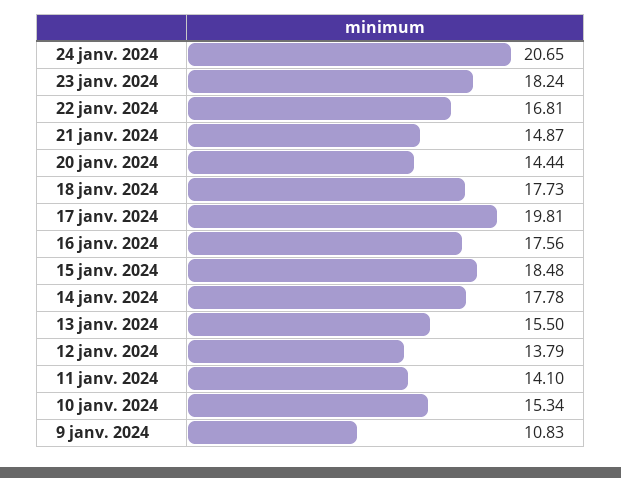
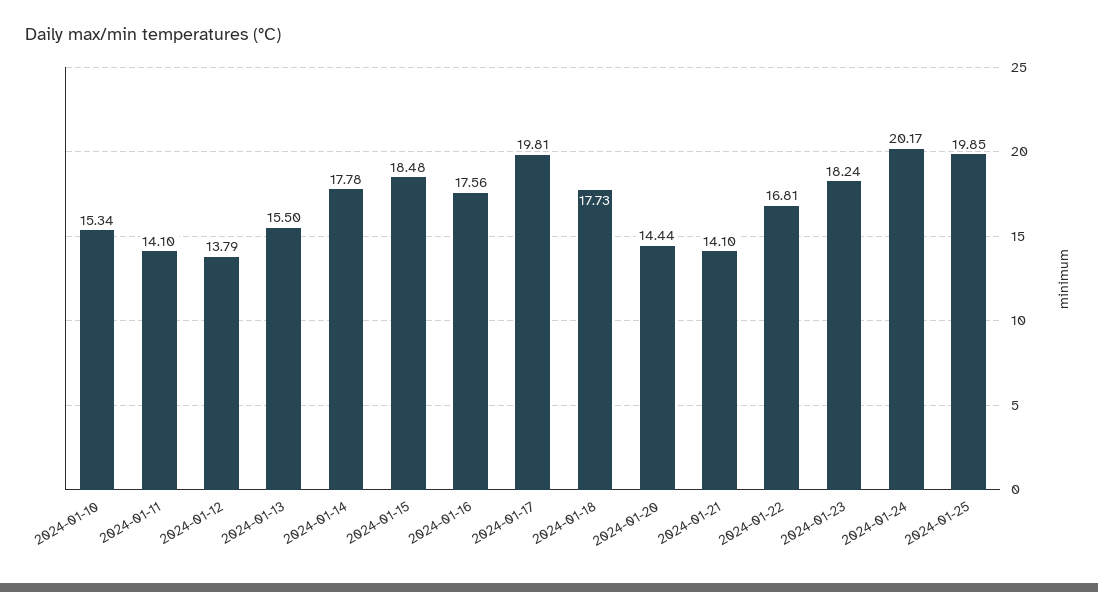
24 janv. 2024: 20.65 -> 20.17
21 janv. 2024: 14.87 -> 14.1
9 janv. 2024: 10.83 -> none
2024-01-25: none -> 19.85

